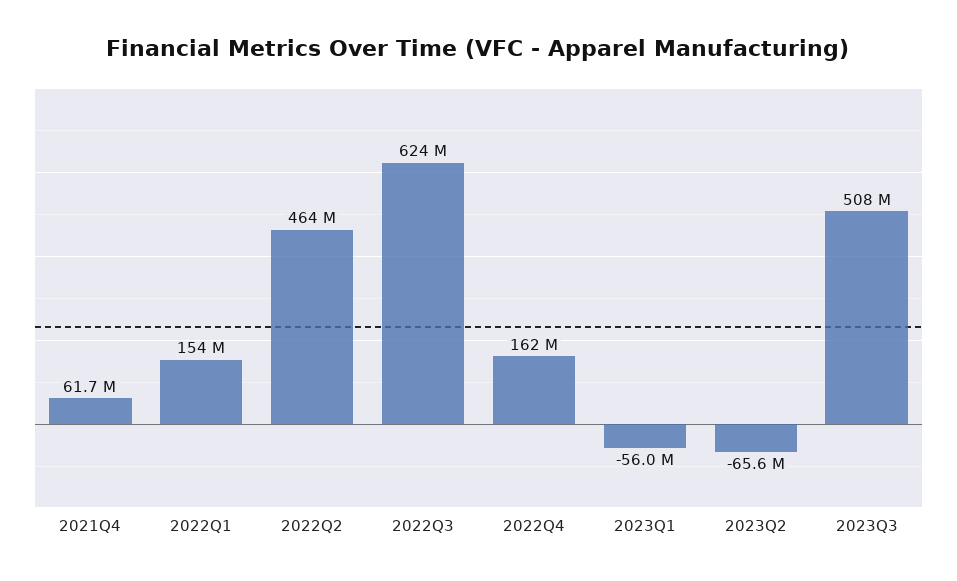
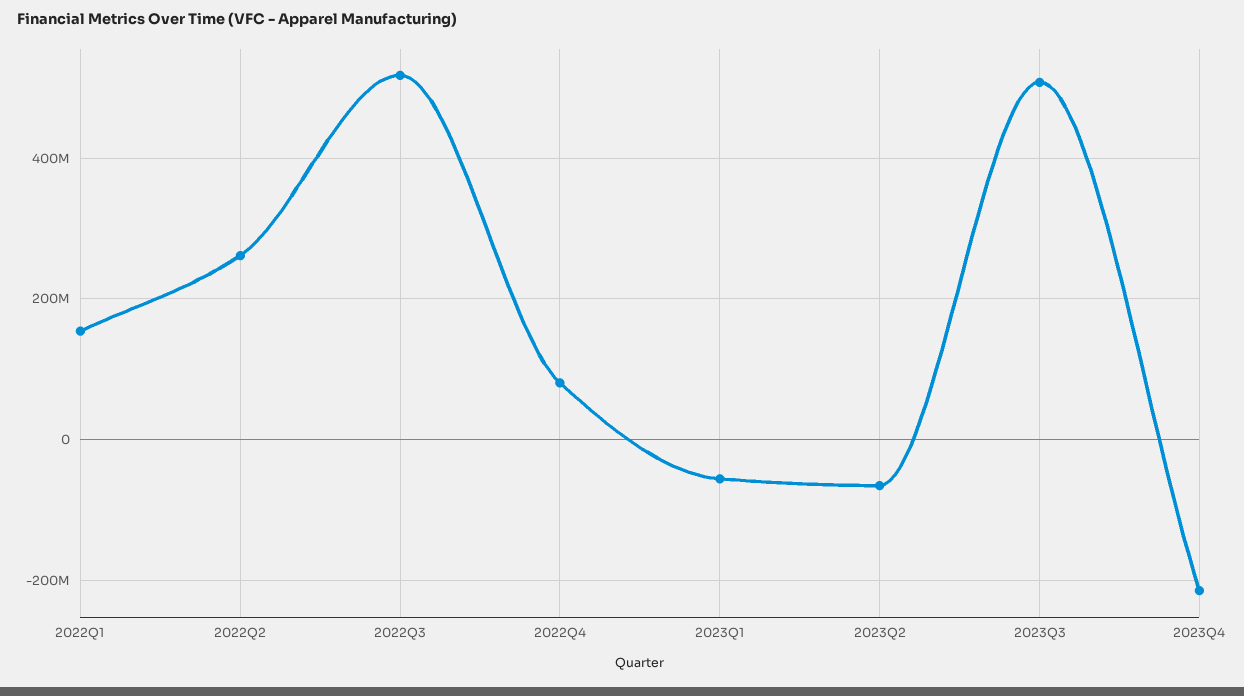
2021Q4: 61700000 -> none
2022Q2: 464000000 -> 260000000
2022Q3: 624000000 -> 520000000
2022Q4: 162000000 -> 80000000
2023Q4: none -> -220000000

